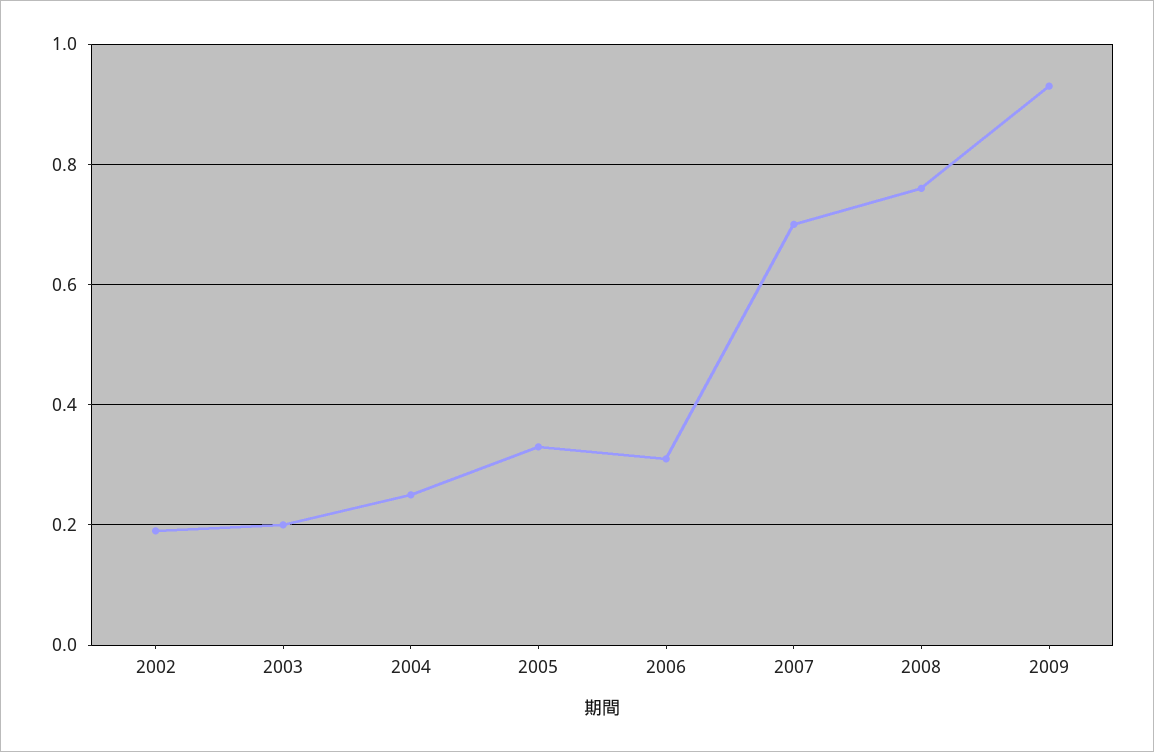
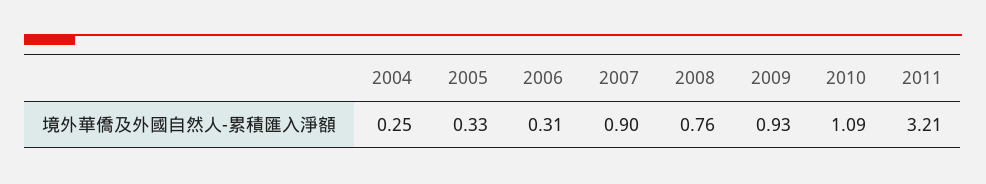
2002: 0.2 -> none
2003: 0.2 -> none
2007: 0.7 -> 0.9
2010: none -> 1.09
2011: none -> 3.21

